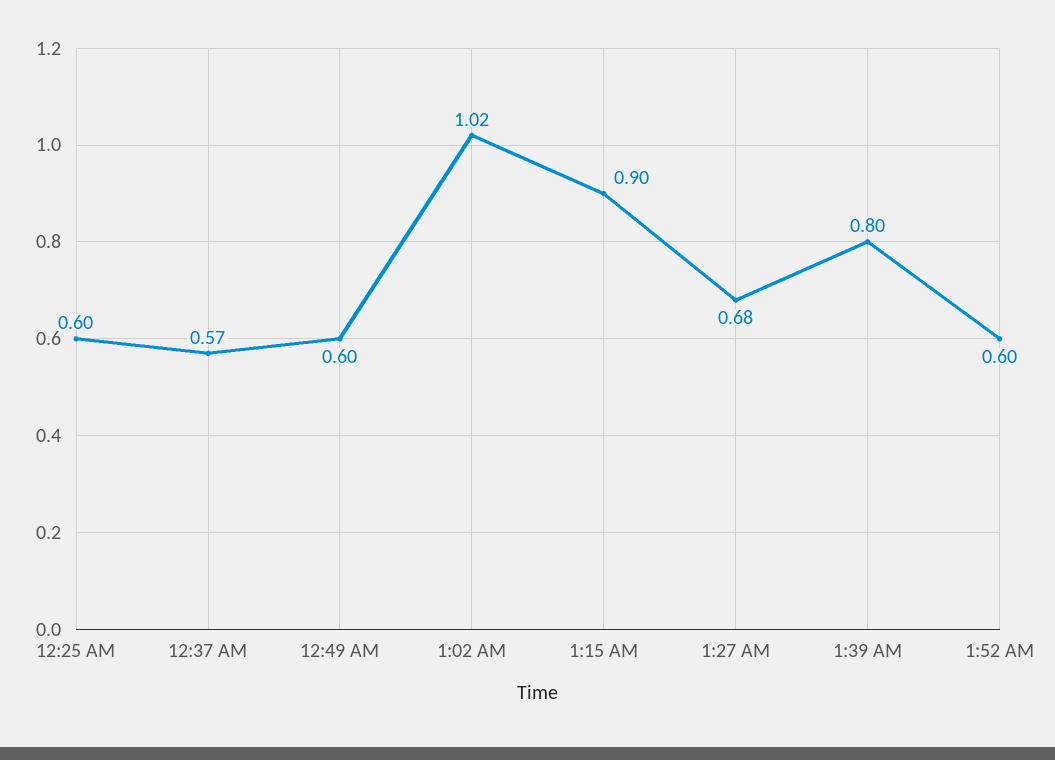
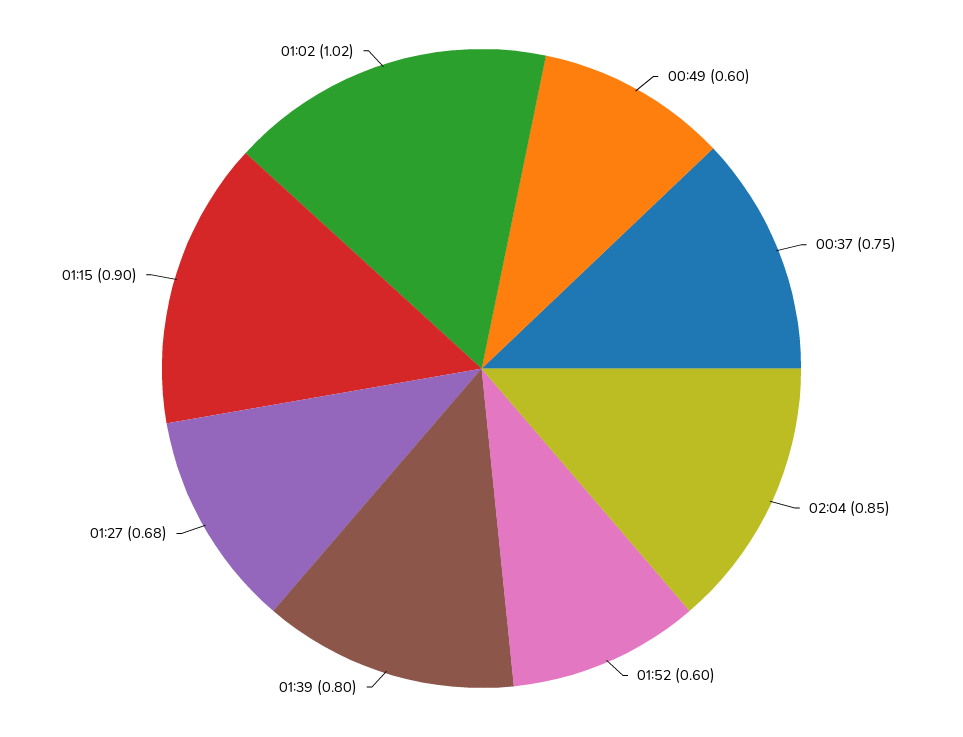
12:25 AM: 0.6 -> none
12:37 AM: 0.57 -> 0.75
02:04: none -> 0.85

